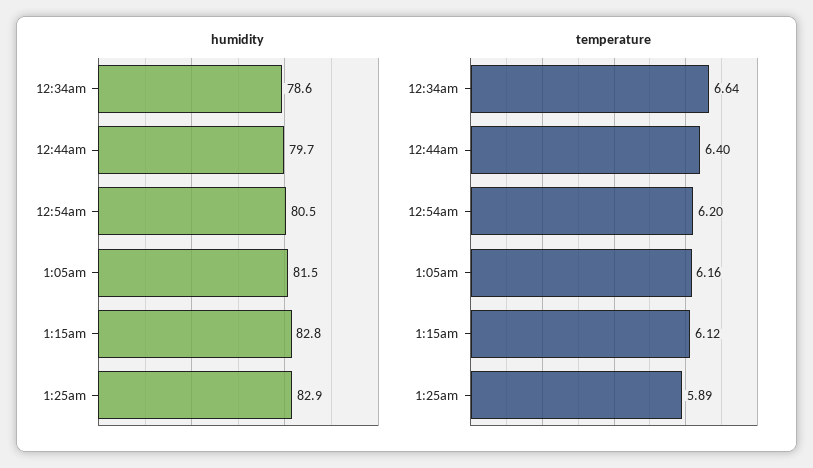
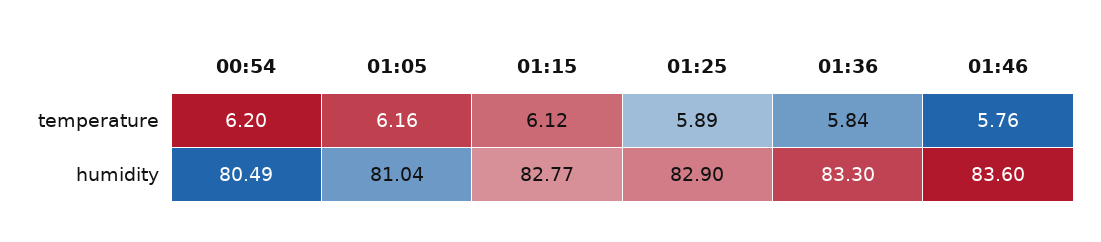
humidity, 12:34am: 78.6 -> none
humidity, 12:44am: 79.7 -> none
humidity, 1:05am: 81.5 -> 81.04
temperature, 12:34am: 6.64 -> none
temperature, 12:44am: 6.4 -> none
temperature, 01:36: none -> 5.84
temperature, 01:46: none -> 5.76
humidity, 01:36: none -> 83.3
humidity, 01:46: none -> 83.6

